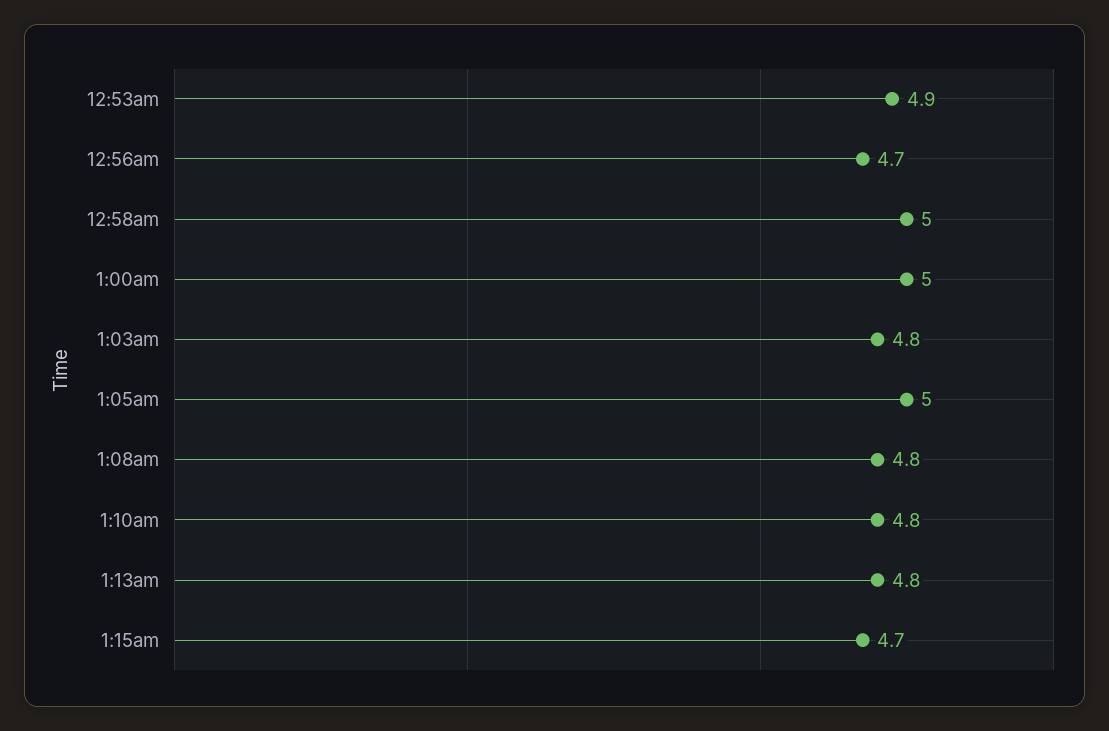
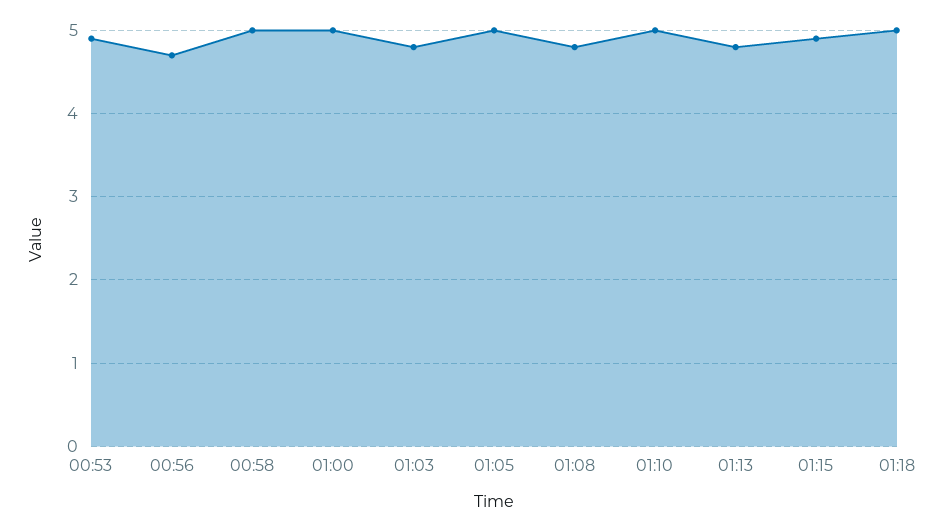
1:10am: 4.8 -> 5
1:15am: 4.7 -> 4.9
01:18: none -> 5

